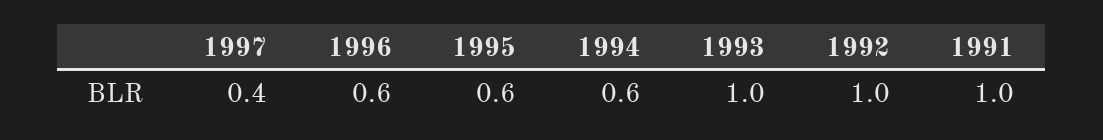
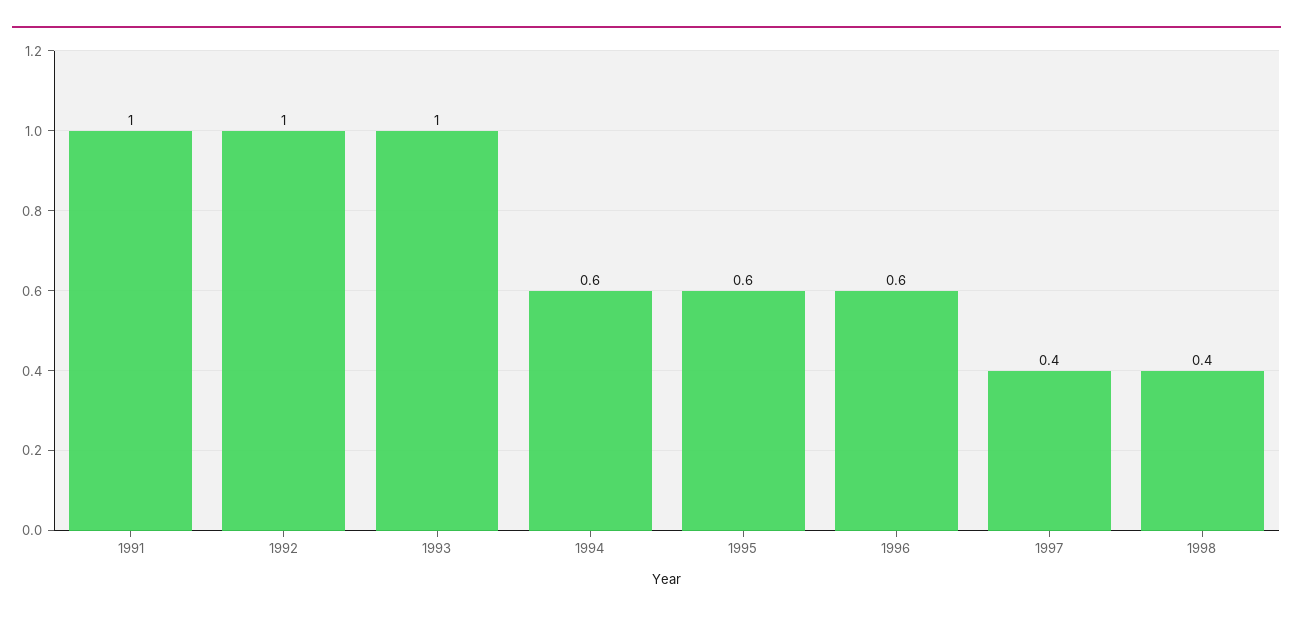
1998: none -> 0.4

